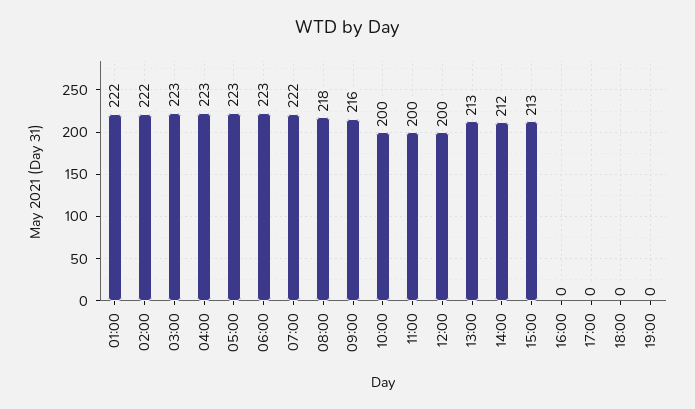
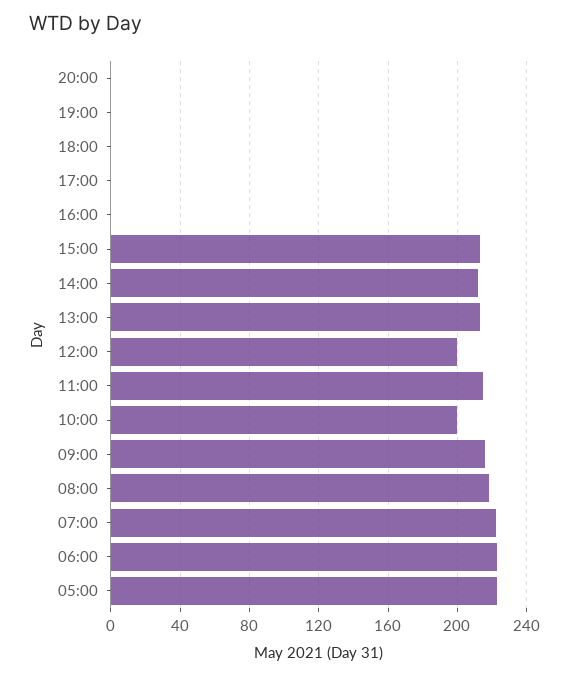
01:00: 222 -> none
02:00: 222 -> none
03:00: 223 -> none
04:00: 223 -> none
11:00: 200 -> 215
20:00: none -> 0

